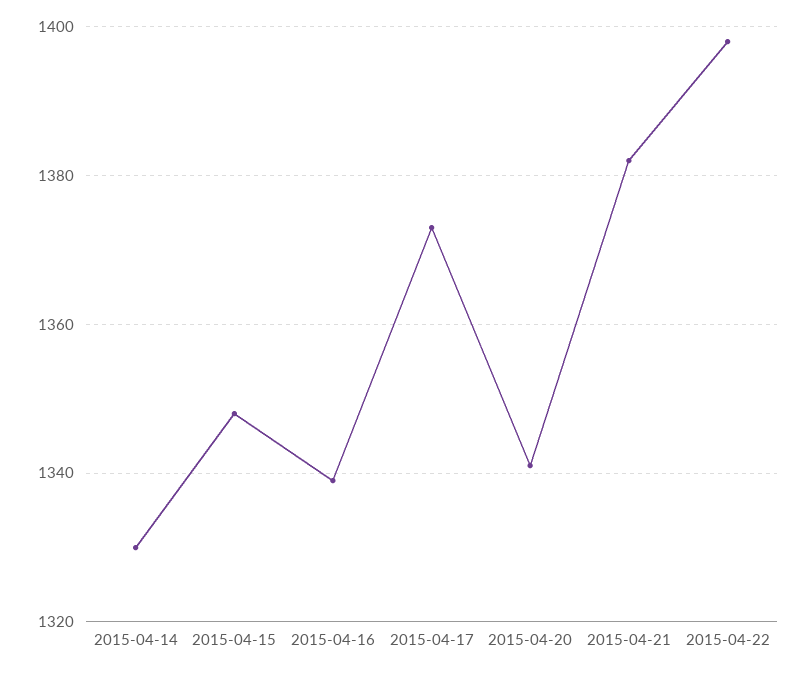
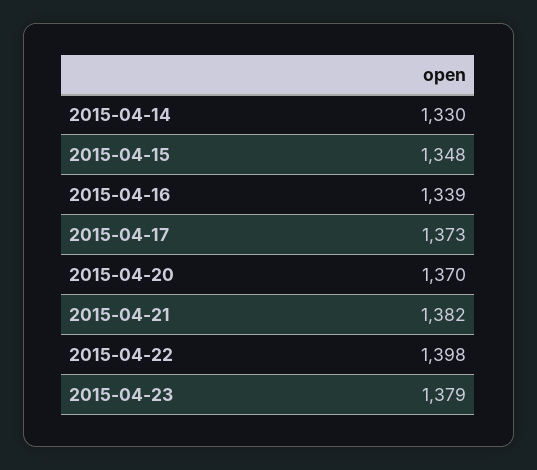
2015-04-20: 1340 -> 1370
2015-04-23: none -> 1379

